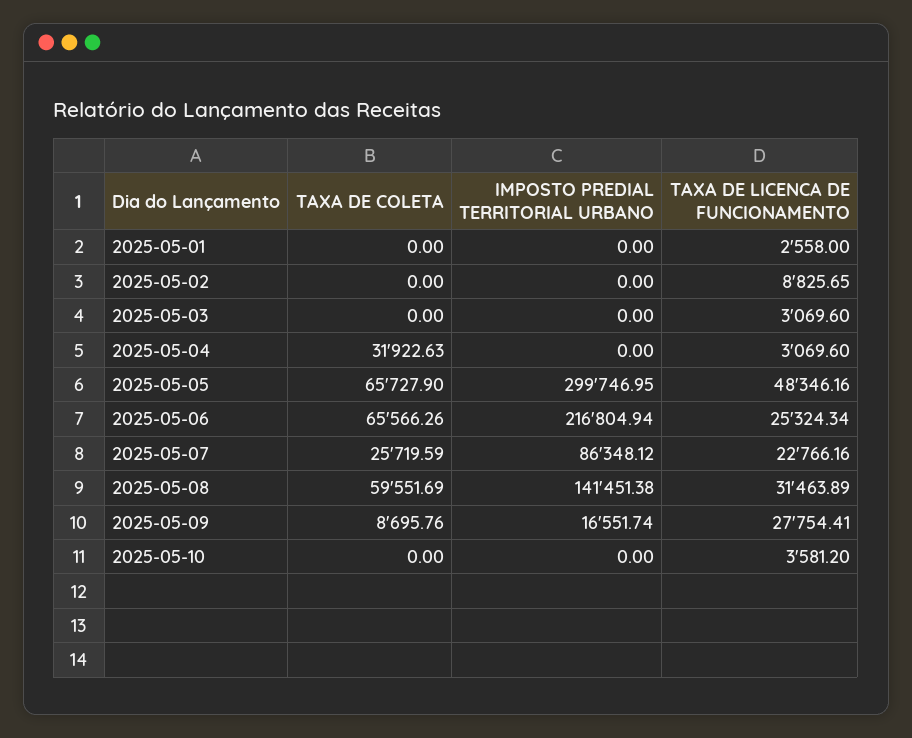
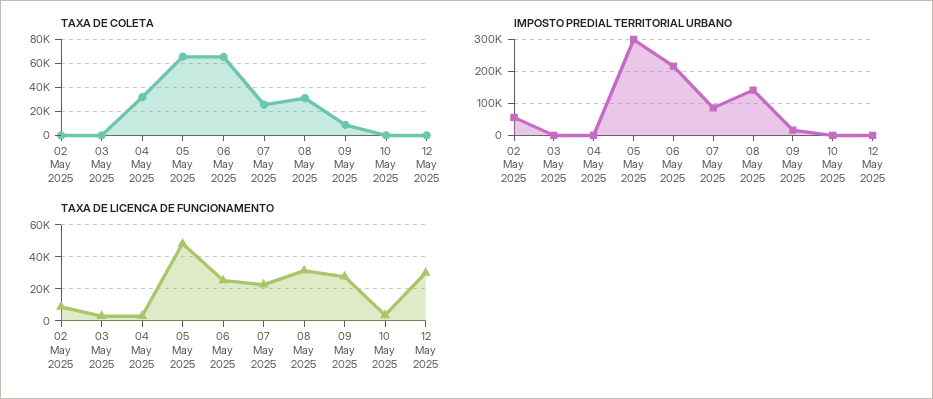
TAXA DE COLETA, 2025-05-01: 0 -> none
IMPOSTO PREDIAL TERRITORIAL URBANO, 2025-05-01: 0 -> none
TAXA DE LICENCA DE FUNCIONAMENTO, 2025-05-01: 2558 -> none
IMPOSTO PREDIAL TERRITORIAL URBANO, 2025-05-02: 0 -> 60000
TAXA DE COLETA, 2025-05-08: 59551.69 -> 30000
TAXA DE COLETA, 12 May 2025: none -> 0
IMPOSTO PREDIAL TERRITORIAL URBANO, 12 May 2025: none -> 0
TAXA DE LICENCA DE FUNCIONAMENTO, 12 May 2025: none -> 30000

